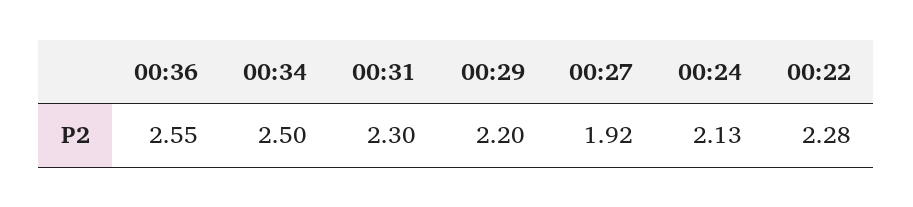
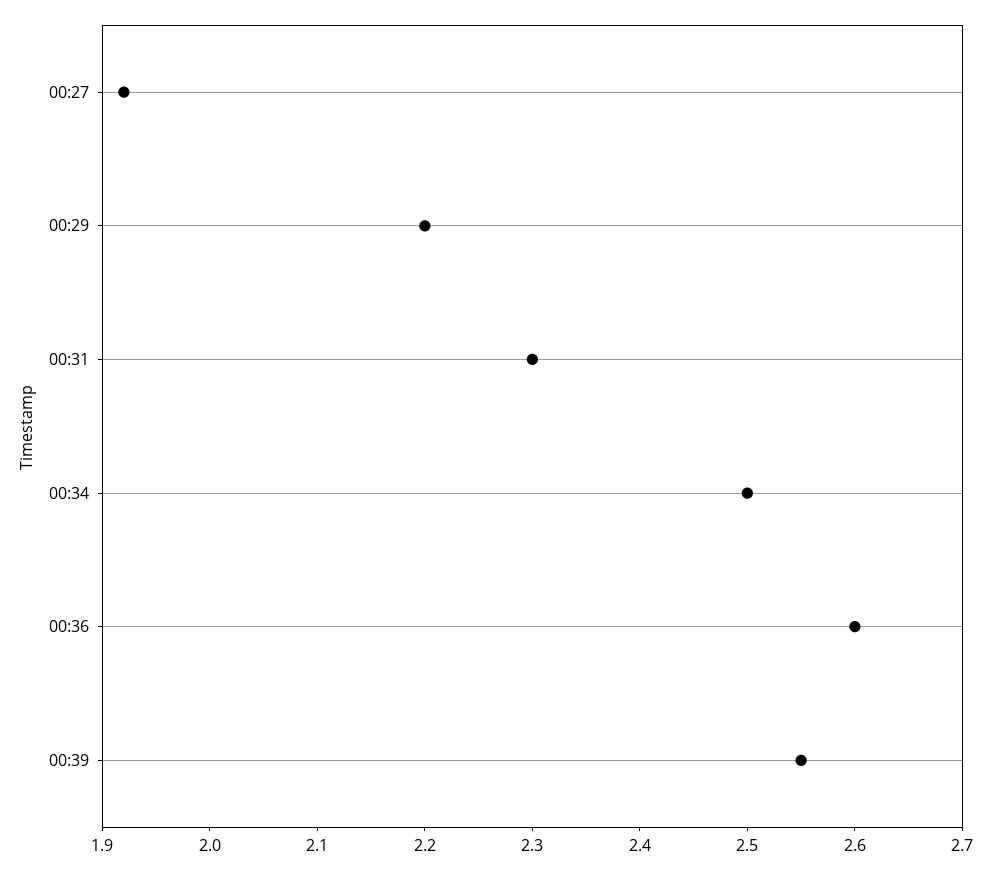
00:36: 2.55 -> 2.6
00:24: 2.13 -> none
00:22: 2.28 -> none
00:39: none -> 2.55

